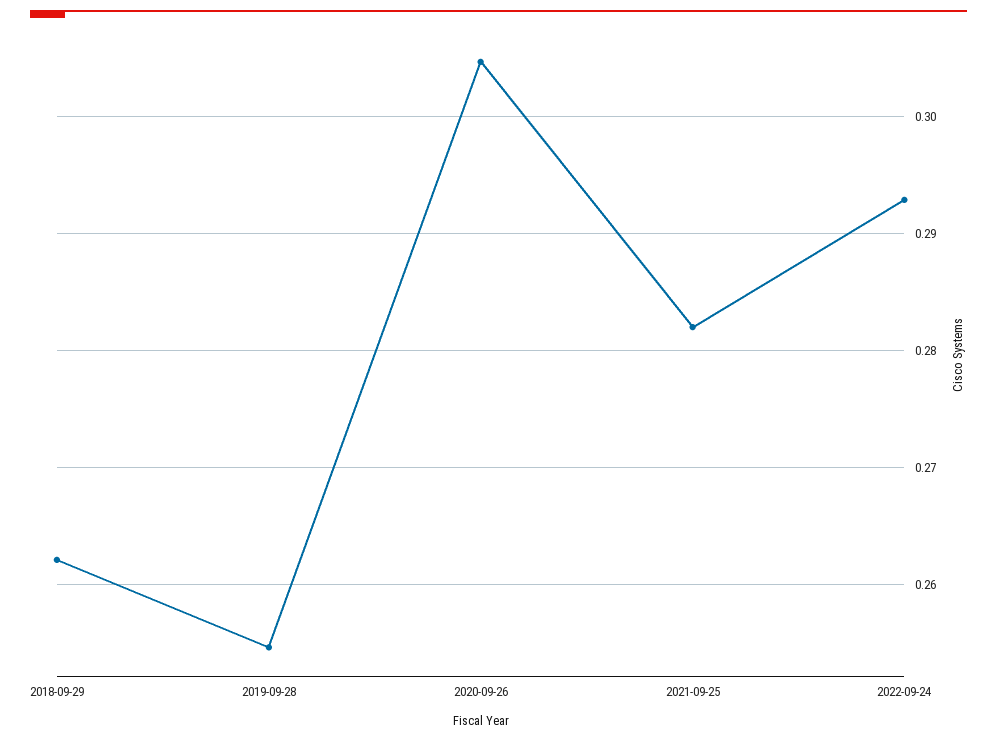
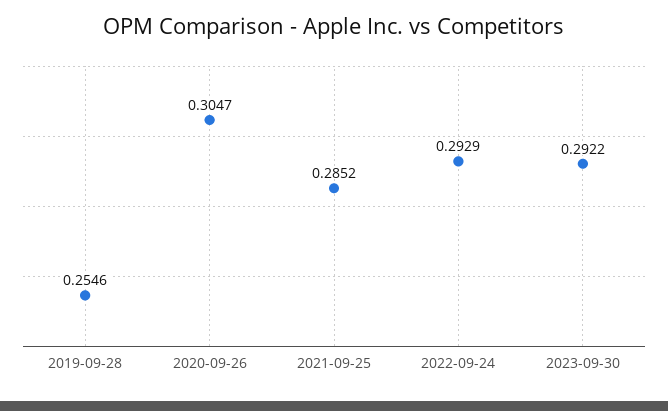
2018-09-29: 0.262 -> none
2021-09-25: 0.282 -> 0.2852
2023-09-30: none -> 0.2922

